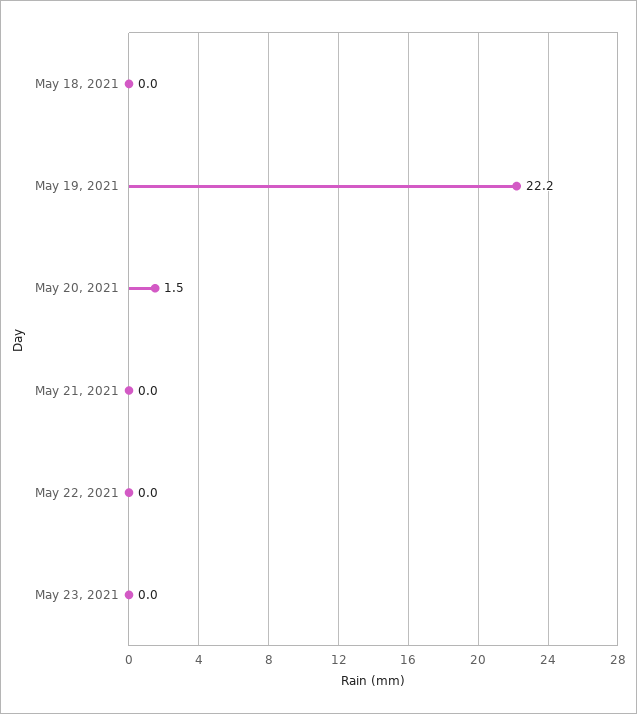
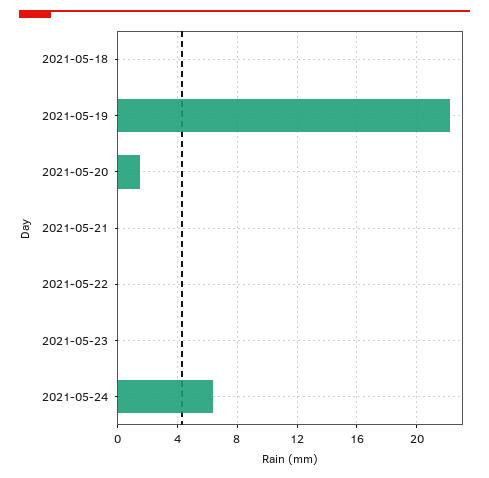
2021-05-24: none -> 6.5

